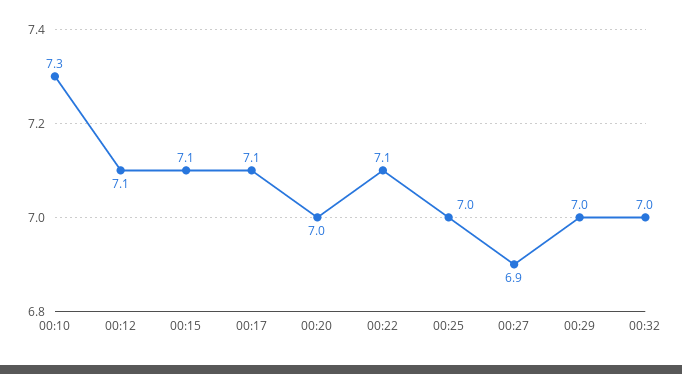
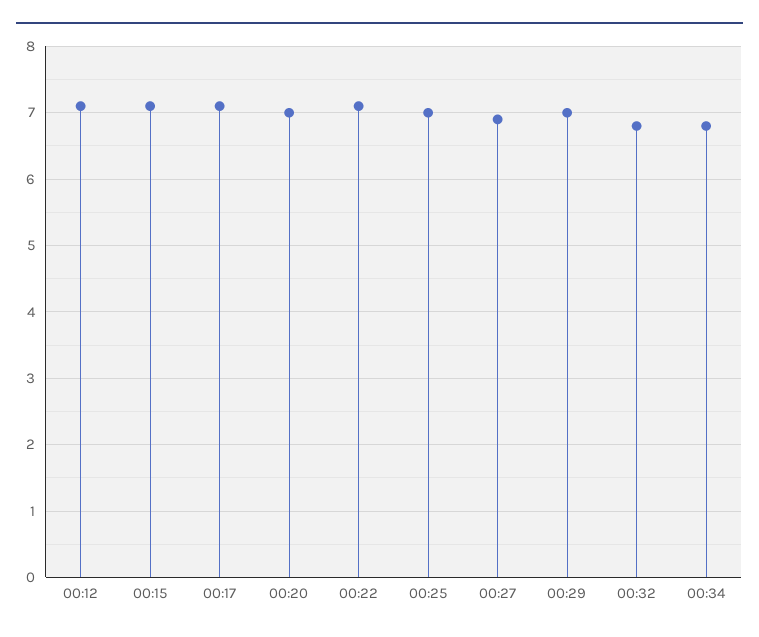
00:10: 7.3 -> none
00:32: 7 -> 6.8
00:34: none -> 6.8

